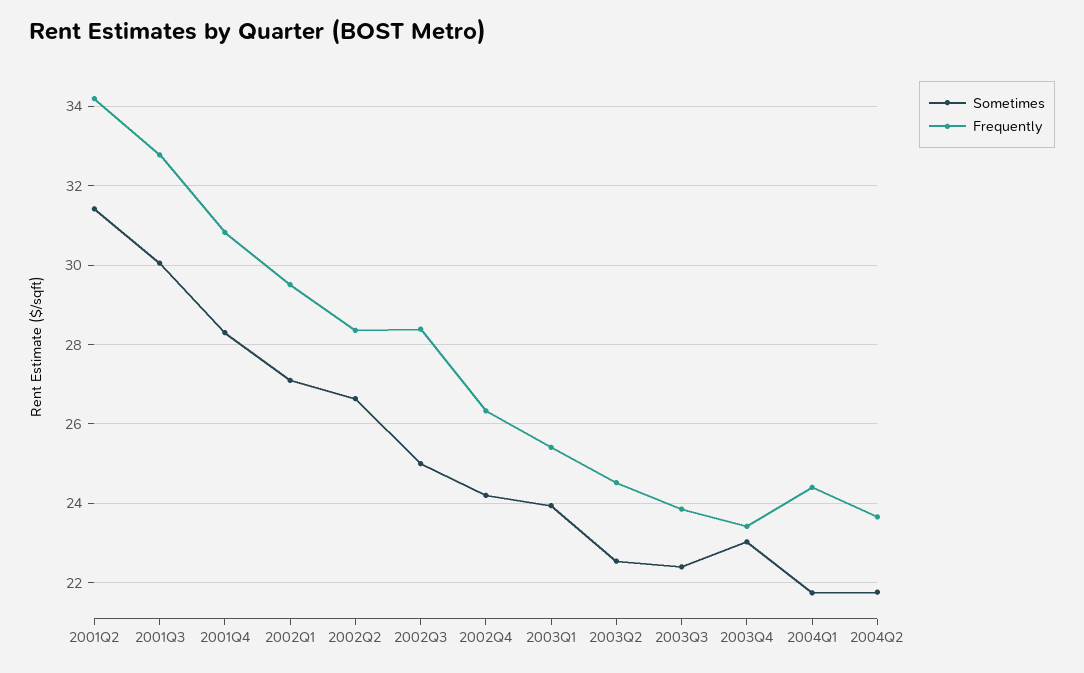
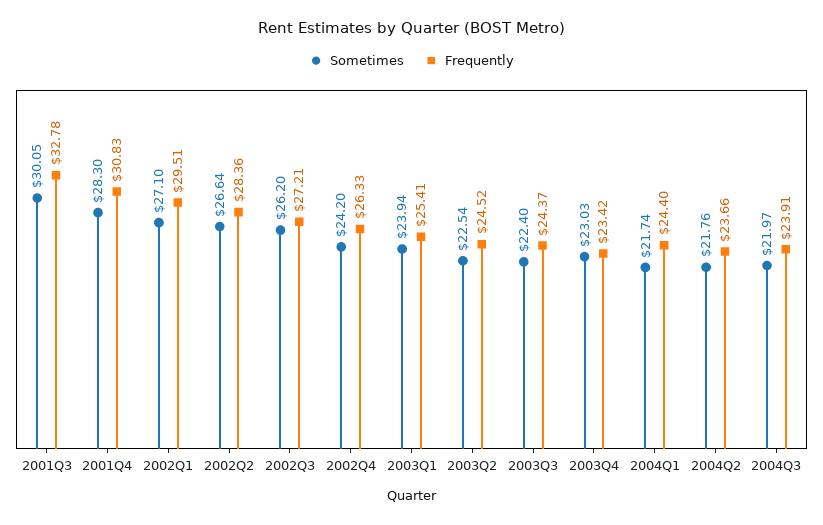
Sometimes, 2001Q2: 31.4 -> none
Frequently, 2001Q2: 34.2 -> none
Sometimes, 2002Q3: 25 -> 26.2
Frequently, 2002Q3: 28.4 -> 27.21
Frequently, 2003Q3: 23.8 -> 24.37
Sometimes, 2004Q3: none -> 21.97
Frequently, 2004Q3: none -> 23.91

